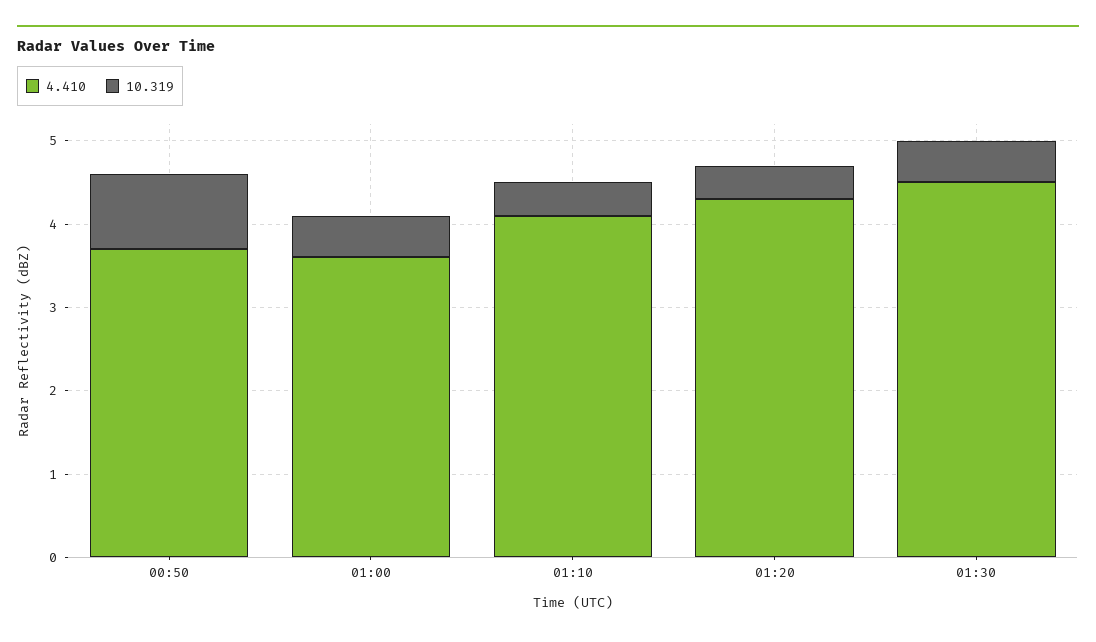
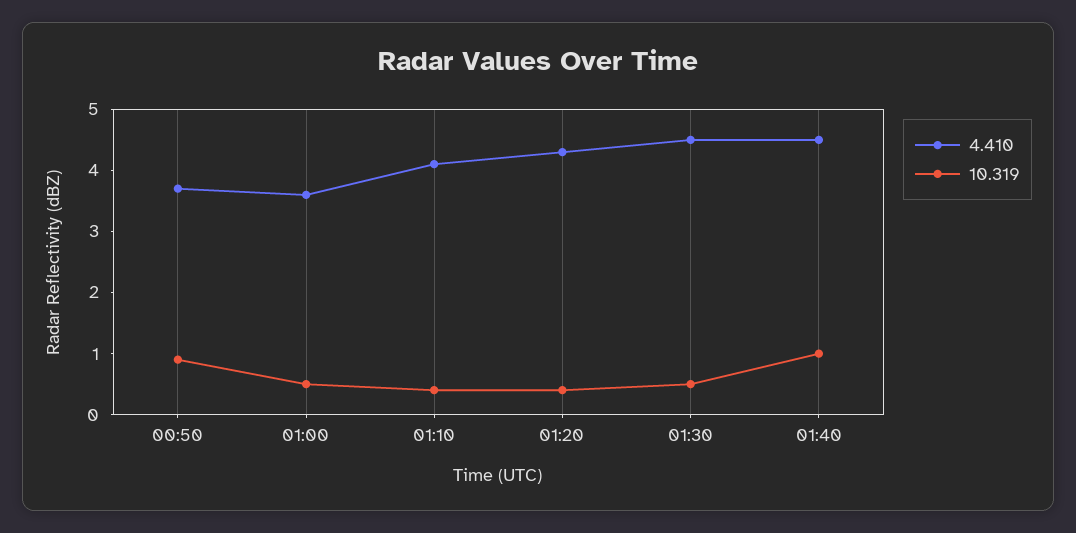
4.410, 01:40: none -> 4.5
10.319, 01:40: none -> 1

